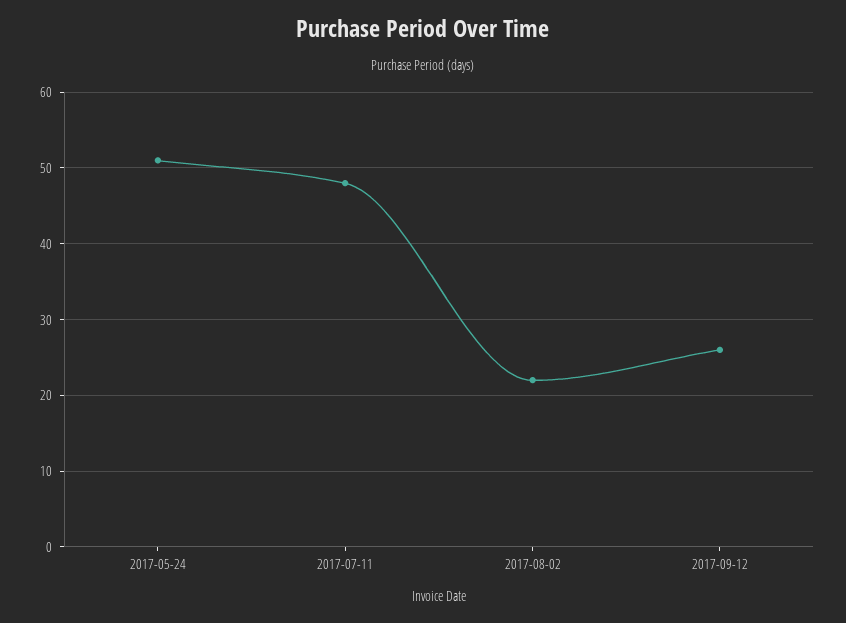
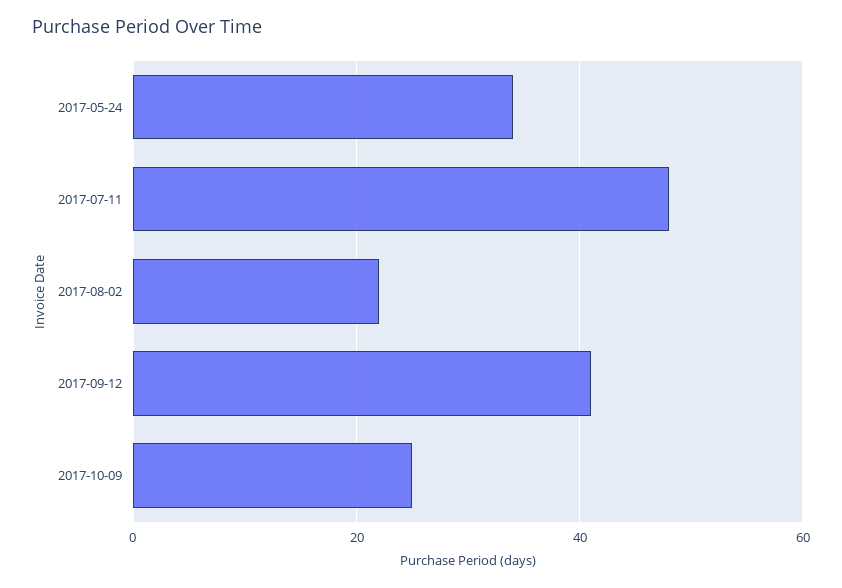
2017-05-24: 51 -> 35
2017-09-12: 26 -> 40
2017-10-09: none -> 25

